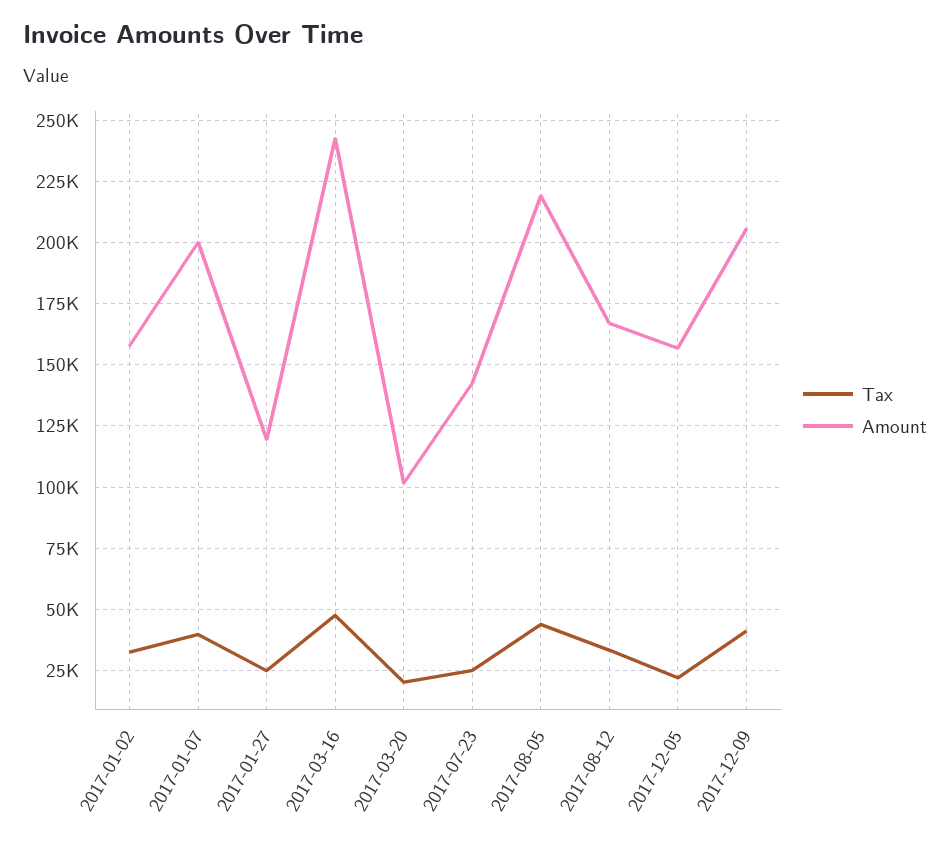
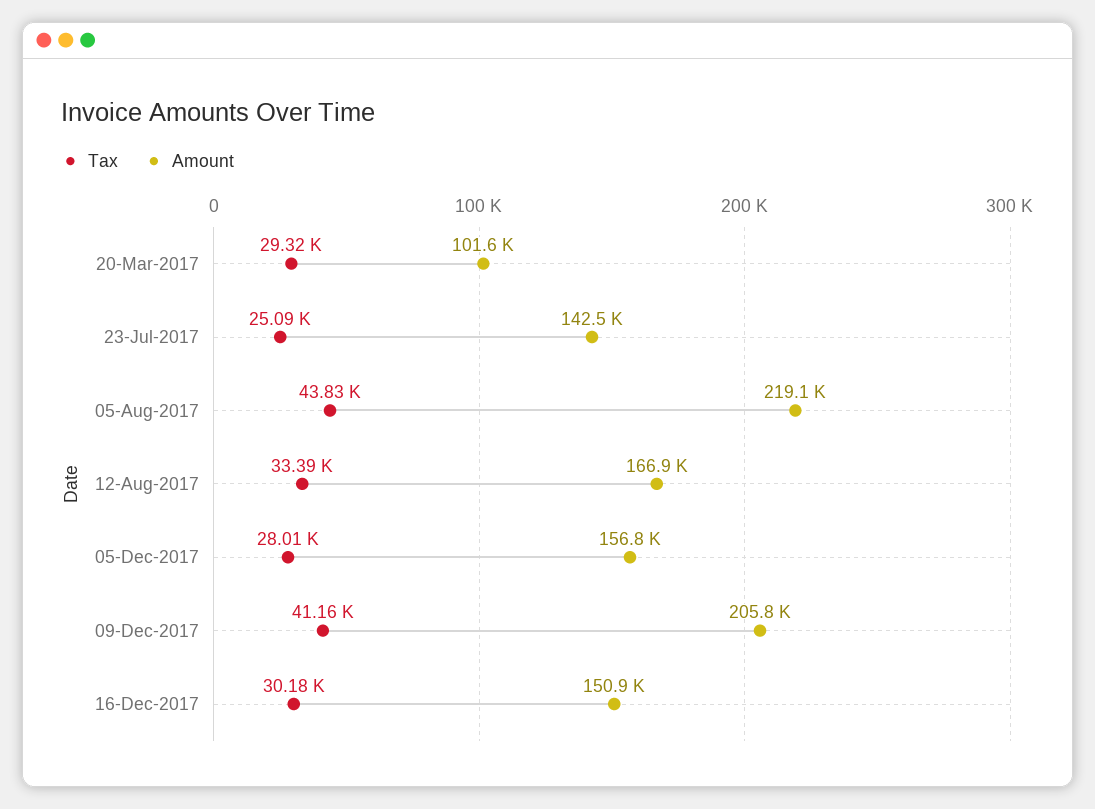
Tax, 2017-01-02: 32500 -> none
Amount, 2017-01-02: 157500 -> none
Tax, 2017-01-07: 40000 -> none
Amount, 2017-01-07: 200000 -> none
Tax, 2017-01-27: 25000 -> none
Amount, 2017-01-27: 120000 -> none
Tax, 2017-03-16: 47500 -> none
Amount, 2017-03-16: 242500 -> none
Tax, 2017-03-20: 20000 -> 29320
Tax, 2017-12-05: 22500 -> 28010
Tax, 16-Dec-2017: none -> 30180
Amount, 16-Dec-2017: none -> 150900

